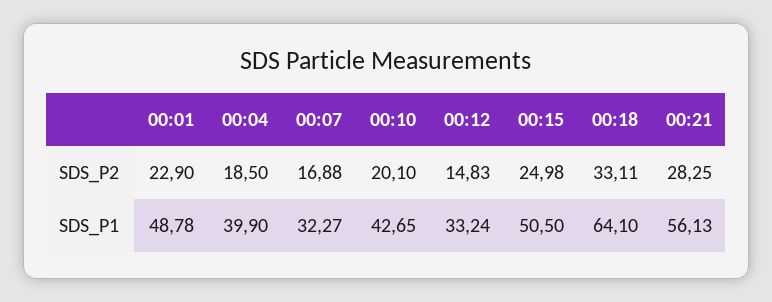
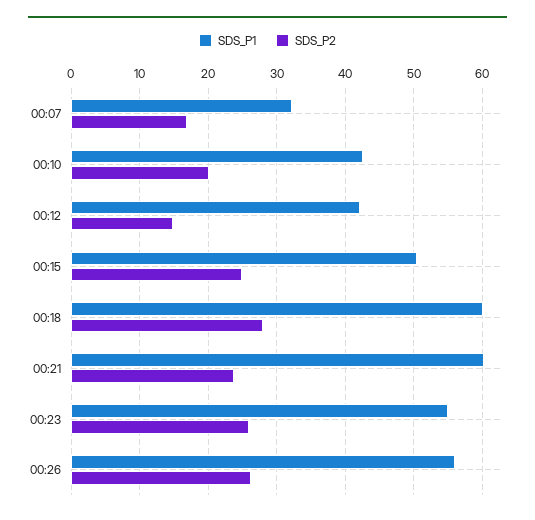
SDS_P2, 00:01: 22.9 -> none
SDS_P2, 00:04: 18.5 -> none
SDS_P2, 00:18: 33.11 -> 28
SDS_P2, 00:21: 28.25 -> 24
SDS_P1, 00:01: 48.78 -> none
SDS_P1, 00:04: 39.9 -> none
SDS_P1, 00:12: 33.24 -> 42
SDS_P1, 00:18: 64.1 -> 60
SDS_P1, 00:21: 56.13 -> 60
SDS_P1, 00:23: none -> 55
SDS_P2, 00:23: none -> 26
SDS_P1, 00:26: none -> 56
SDS_P2, 00:26: none -> 26

